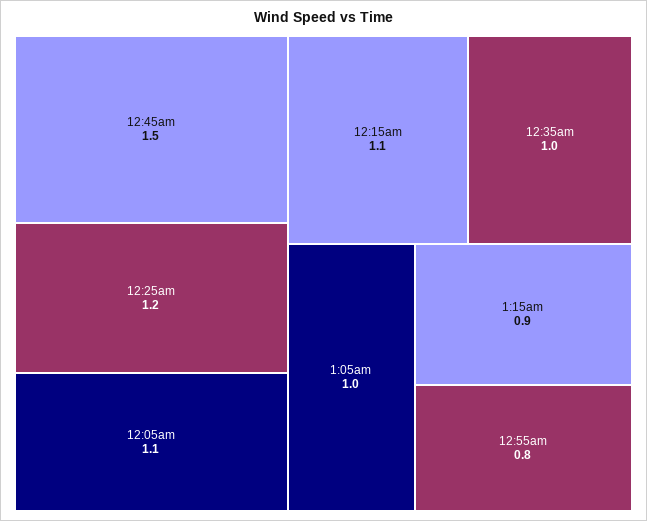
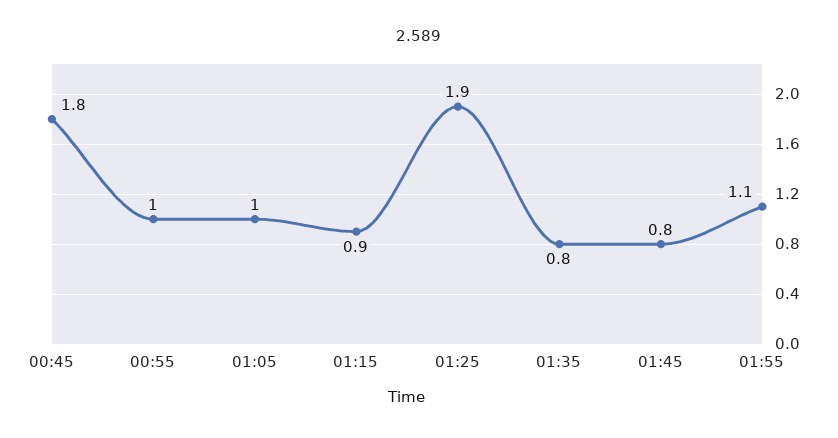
12:45am: 1.5 -> 1.8
12:25am: 1.2 -> none
12:05am: 1.1 -> none
12:15am: 1.1 -> none
12:35am: 1 -> none
12:55am: 0.8 -> 1
01:25: none -> 1.9
01:35: none -> 0.8
01:45: none -> 0.8
01:55: none -> 1.1

